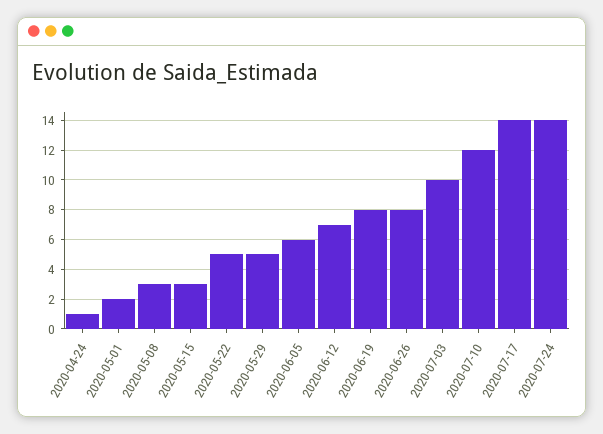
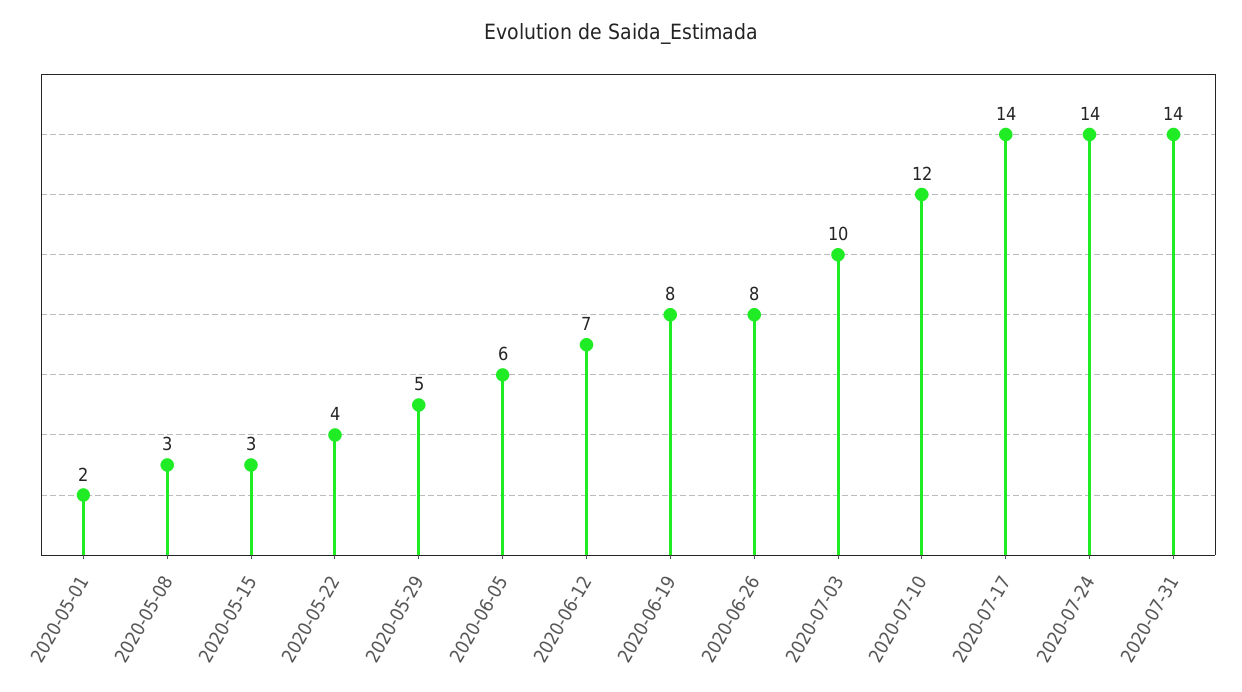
2020-04-24: 1 -> none
2020-05-22: 5 -> 4
2020-07-31: none -> 14

